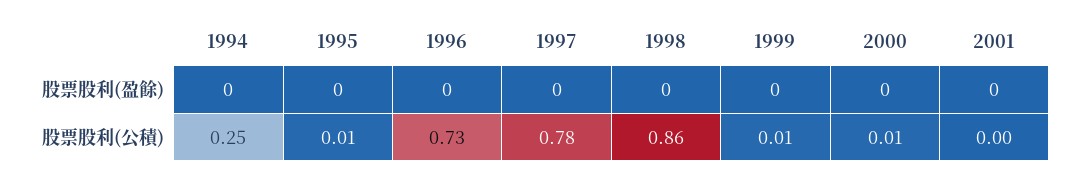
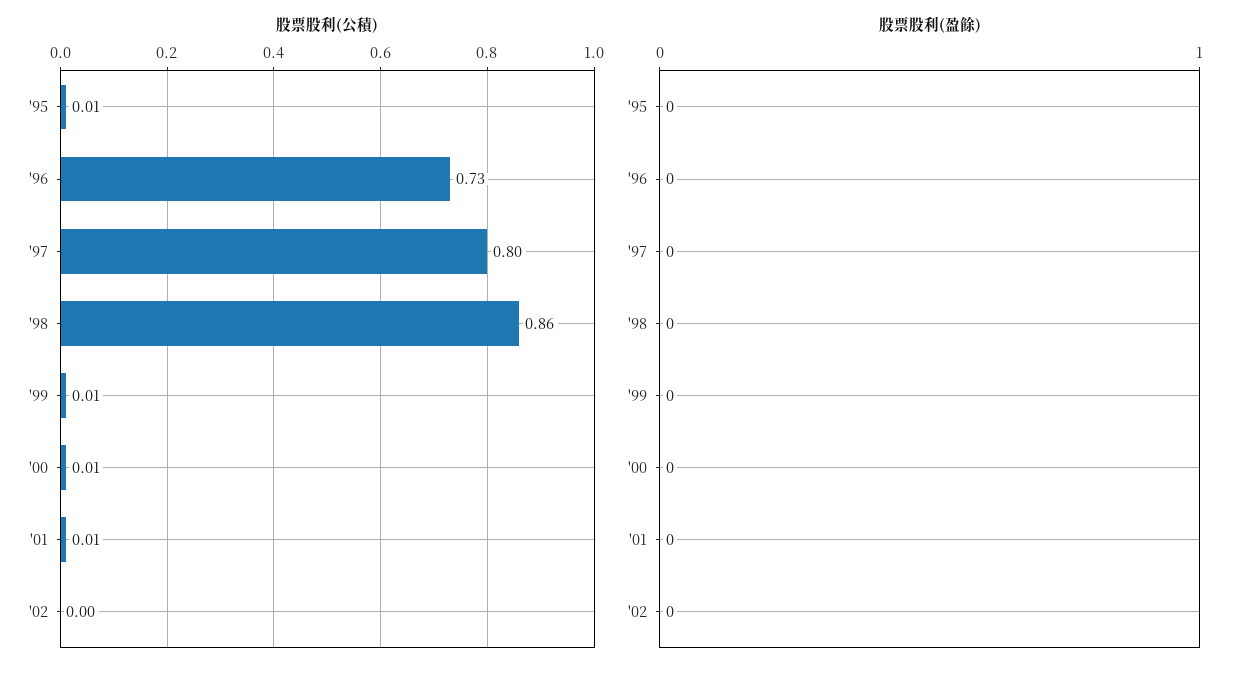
股票股利(盈餘), 1994: 0 -> none
股票股利(公積), 1994: 0.25 -> none
股票股利(公積), 1997: 0.78 -> 0.8
股票股利(公積), 2001: 0 -> 0.01
股票股利(公積), '02: none -> 0
股票股利(盈餘), '02: none -> 0

